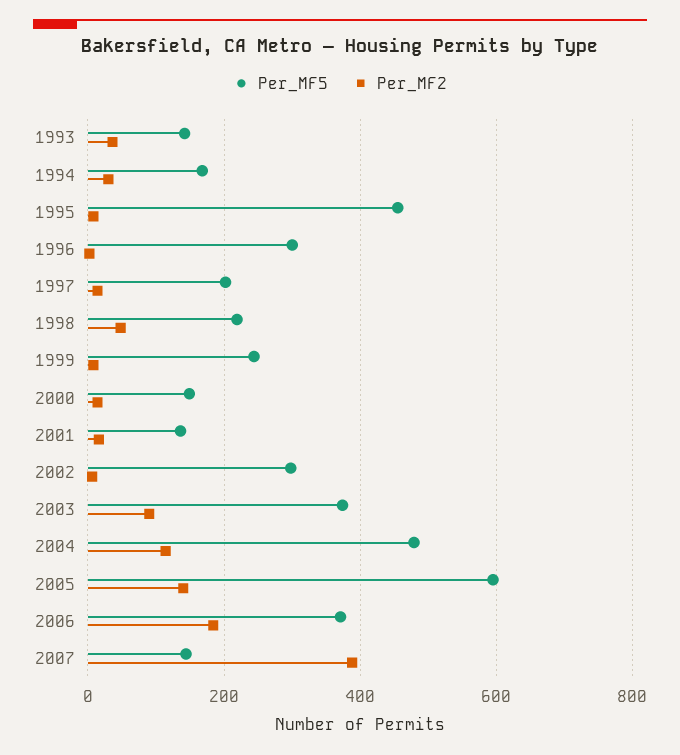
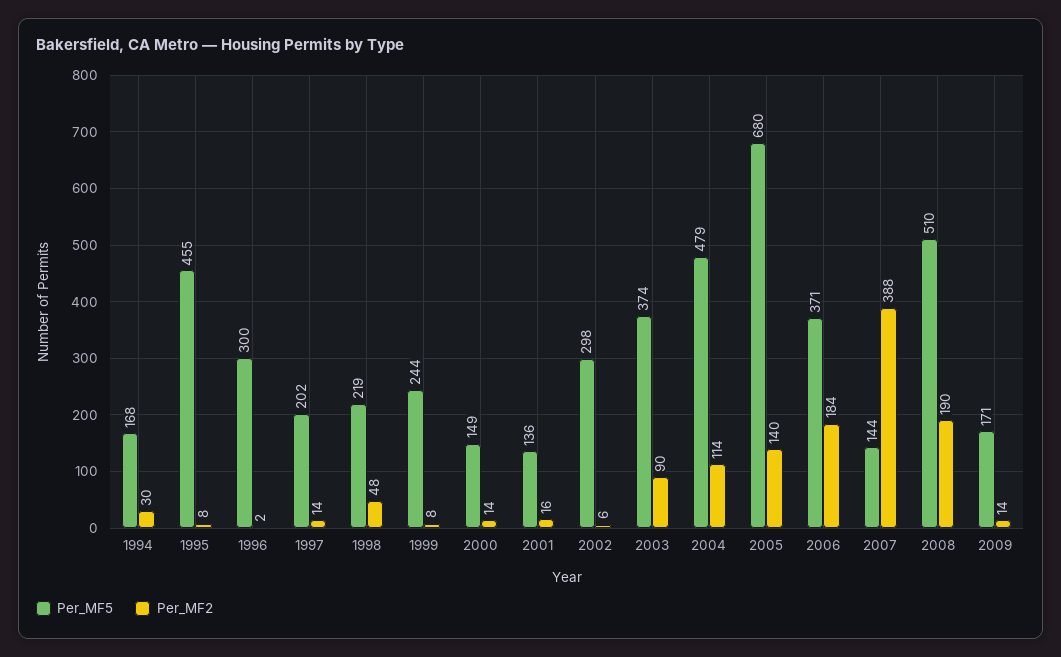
Per_MF5, 1993: 140 -> none
Per_MF2, 1993: 40 -> none
Per_MF5, 2005: 600 -> 680
Per_MF5, 2008: none -> 510
Per_MF2, 2008: none -> 190
Per_MF5, 2009: none -> 171
Per_MF2, 2009: none -> 14

